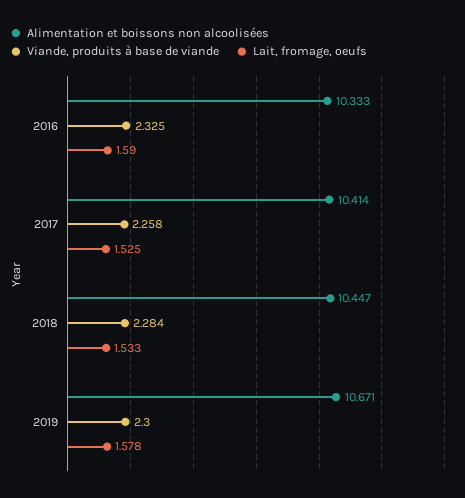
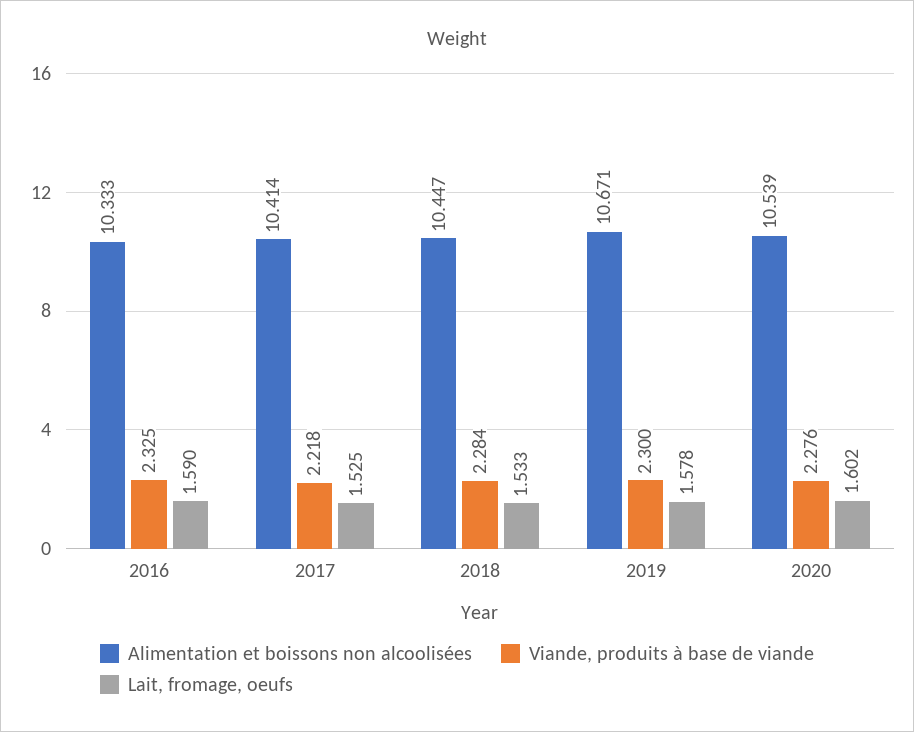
Viande, produits à base de viande, 2017: 2.258 -> 2.218
Alimentation et boissons non alcoolisées, 2020: none -> 10.539
Viande, produits à base de viande, 2020: none -> 2.276
Lait, fromage, oeufs, 2020: none -> 1.602

